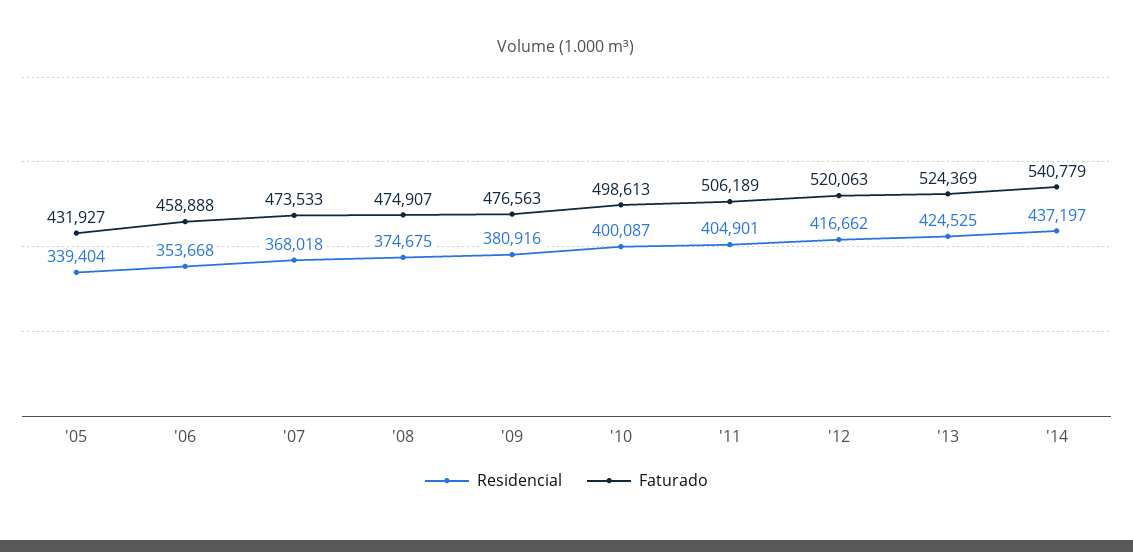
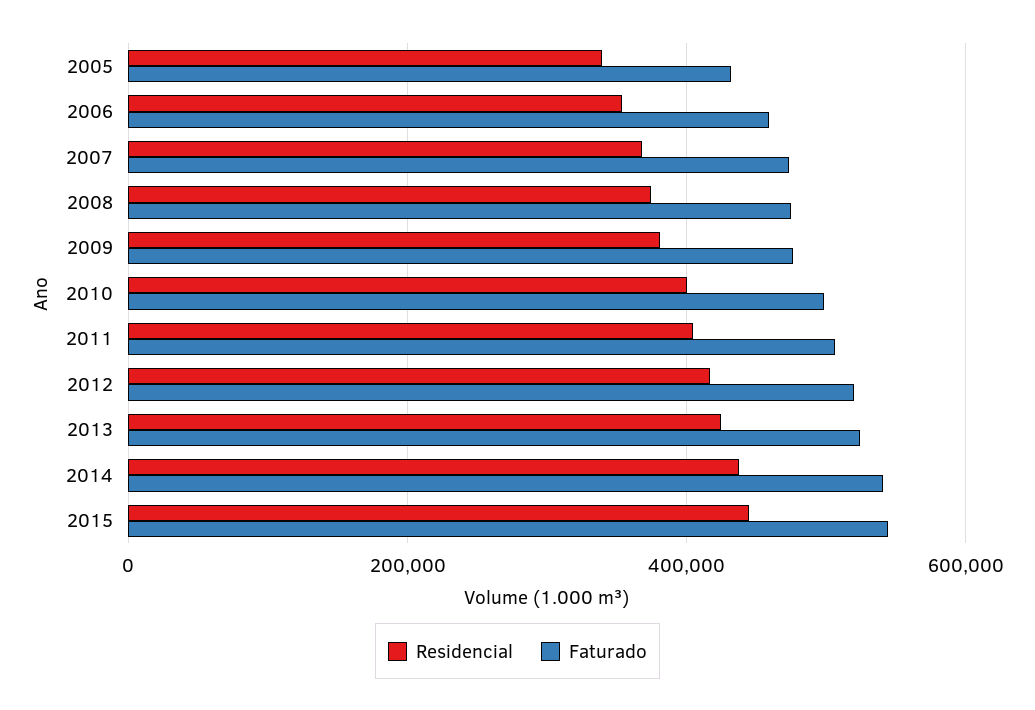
Residencial, 2015: none -> 440000
Faturado, 2015: none -> 540000

